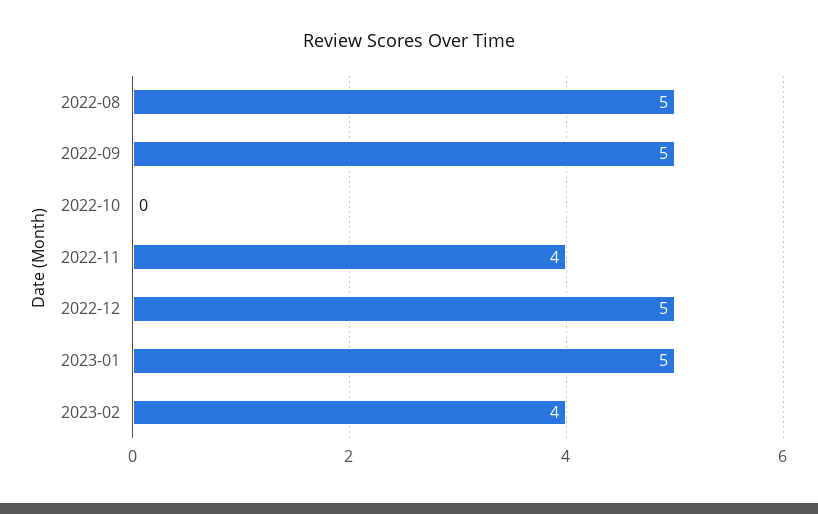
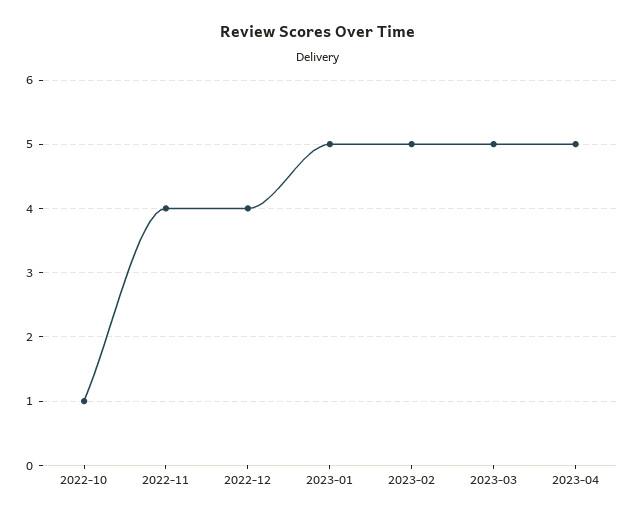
2022-08: 5 -> none
2022-09: 5 -> none
2022-10: 0 -> 1
2022-12: 5 -> 4
2023-02: 4 -> 5
2023-03: none -> 5
2023-04: none -> 5

